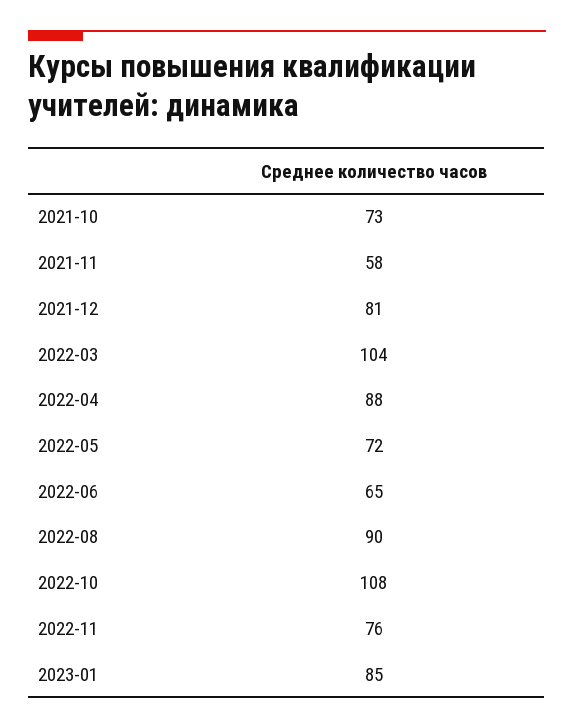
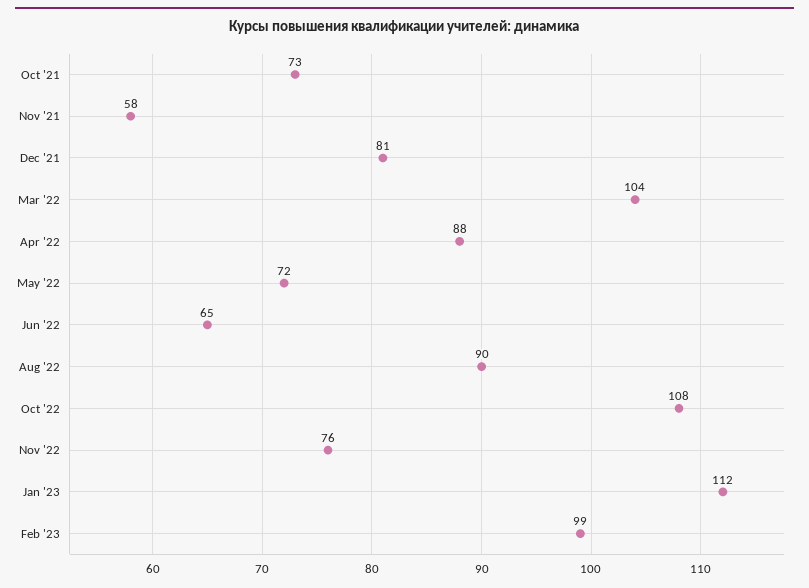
2023-01: 85 -> 112
Feb '23: none -> 99

